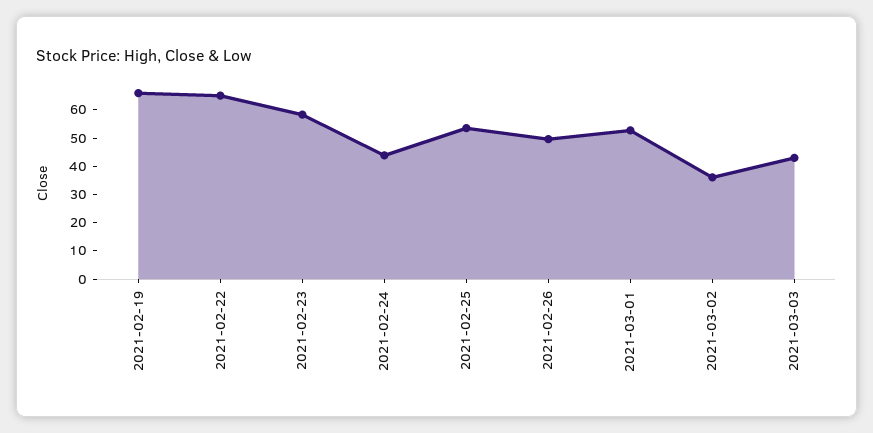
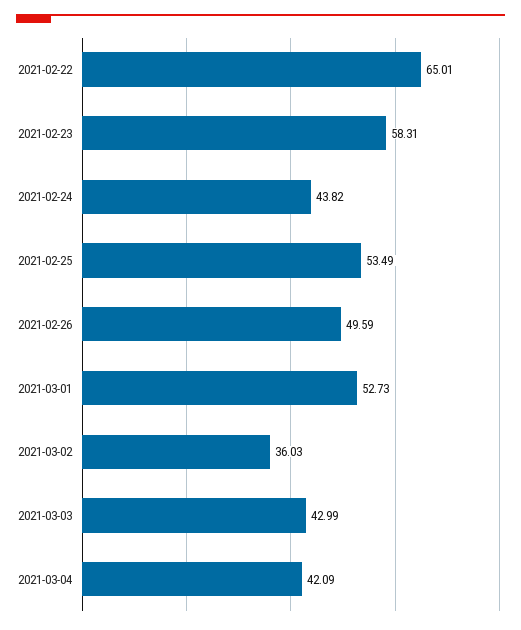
2021-02-19: 65 -> none
2021-03-04: none -> 42.09

